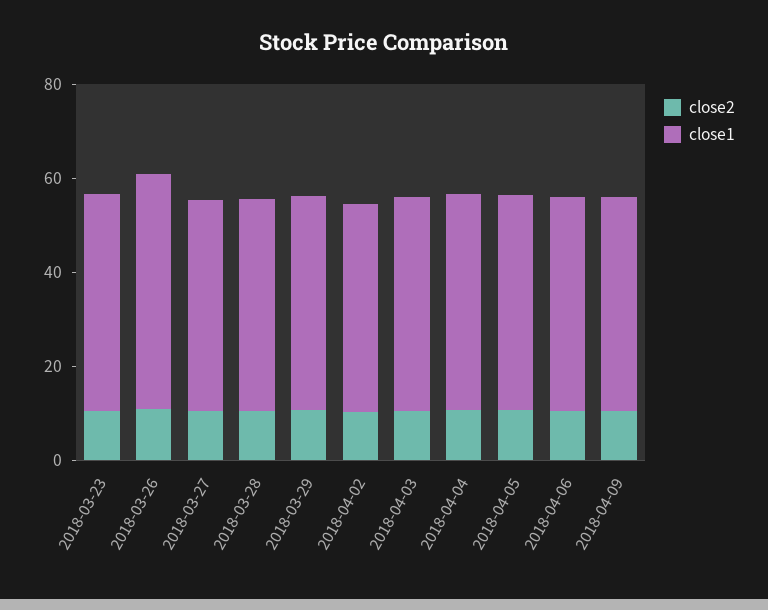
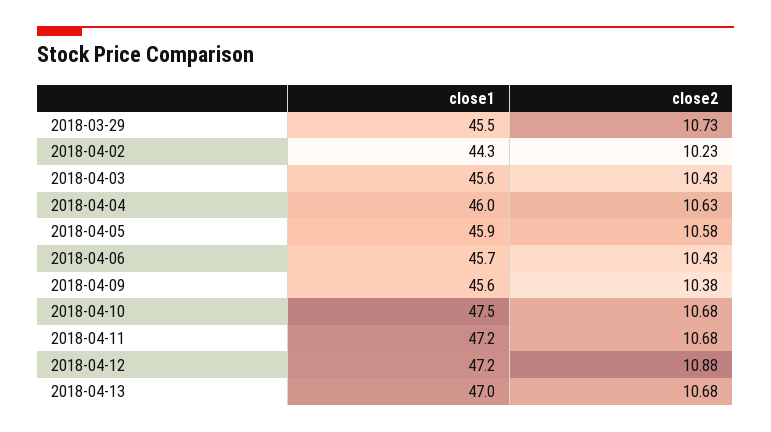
close2, 2018-03-23: 10 -> none
close1, 2018-03-23: 45 -> none
close2, 2018-03-26: 10 -> none
close1, 2018-03-26: 50 -> none
close2, 2018-03-27: 10 -> none
close1, 2018-03-27: 45 -> none
close2, 2018-03-28: 10 -> none
close1, 2018-03-28: 45 -> none
close1, 2018-04-10: none -> 47.5
close2, 2018-04-10: none -> 10.68
close1, 2018-04-11: none -> 47.2
close2, 2018-04-11: none -> 10.68
close1, 2018-04-12: none -> 47.2
close2, 2018-04-12: none -> 10.88
close1, 2018-04-13: none -> 47
close2, 2018-04-13: none -> 10.68

